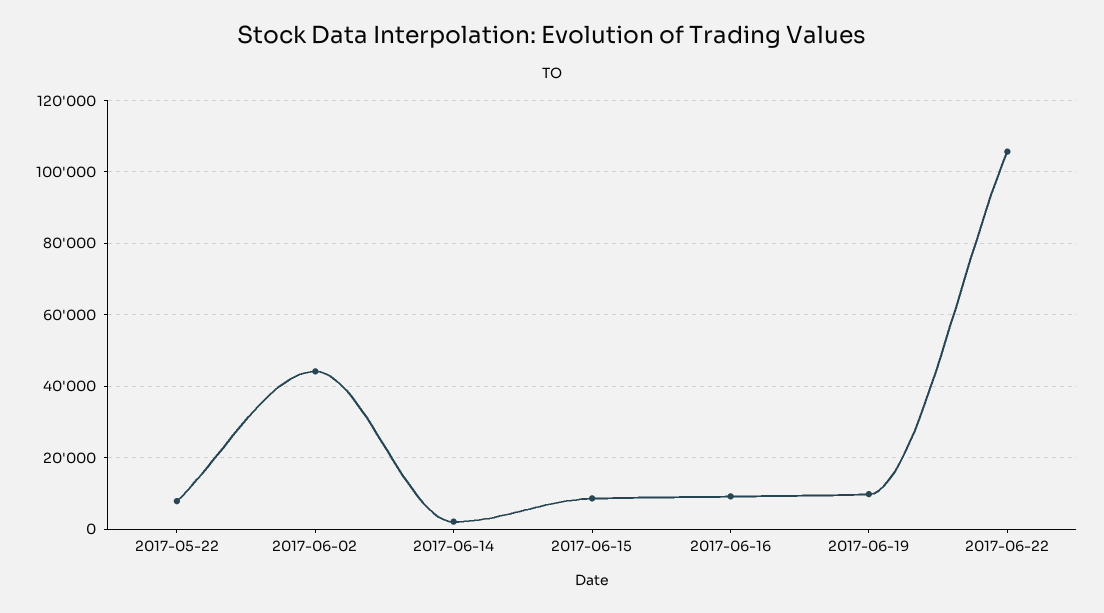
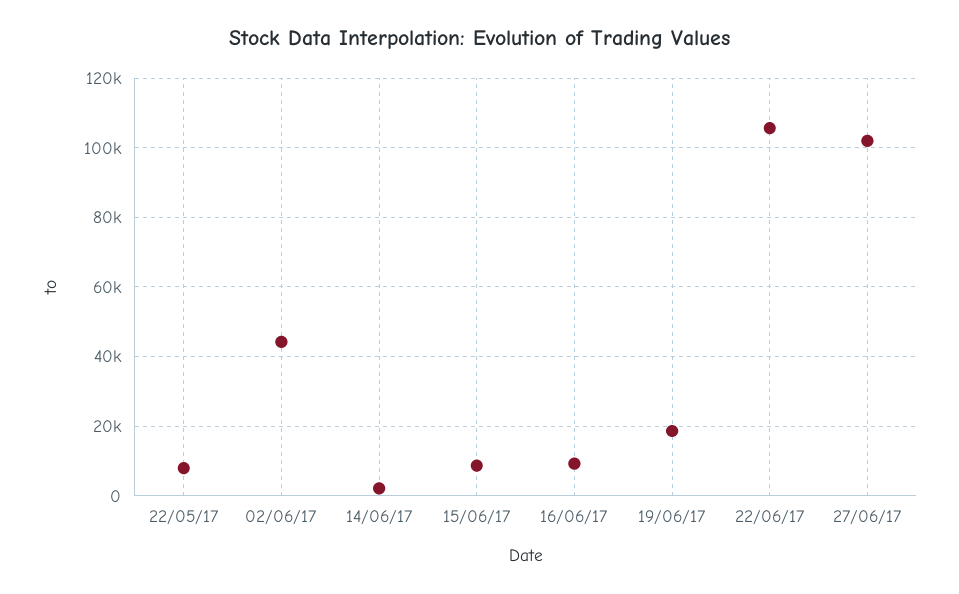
2017-06-19: 10000 -> 18000
27/06/17: none -> 102000

